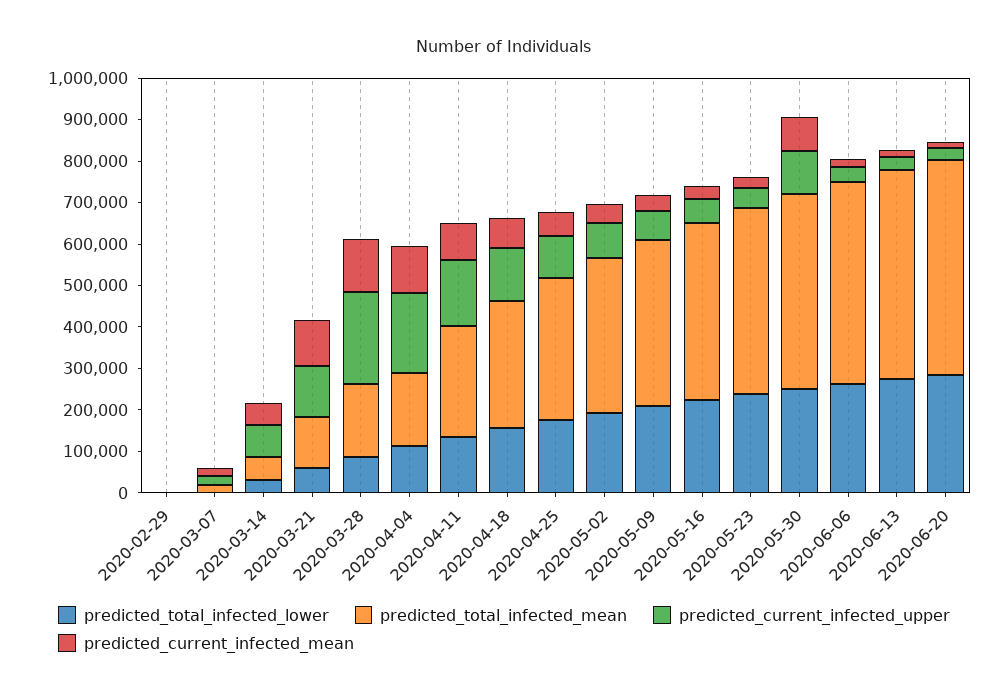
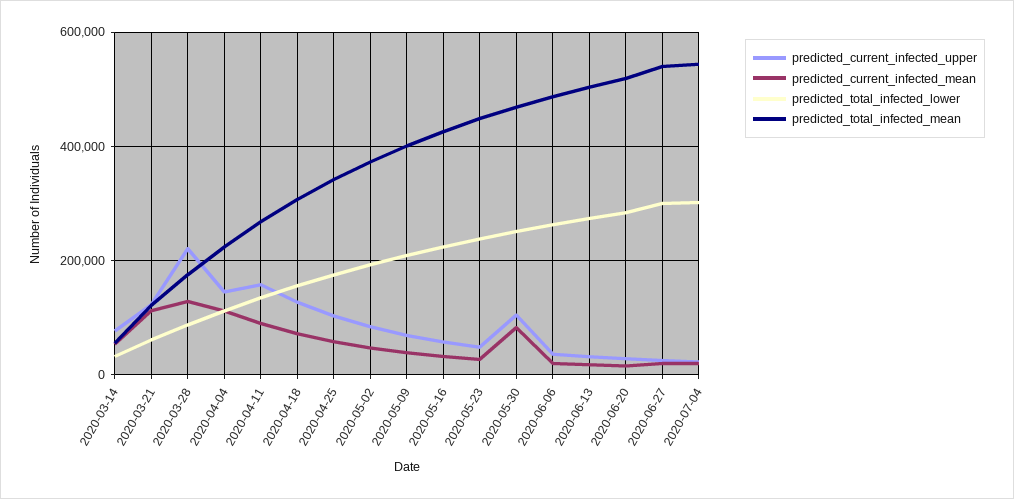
predicted_total_infected_lower, 2020-02-29: 0 -> none
predicted_total_infected_mean, 2020-02-29: 0 -> none
predicted_current_infected_upper, 2020-02-29: 0 -> none
predicted_current_infected_mean, 2020-02-29: 0 -> none
predicted_total_infected_lower, 2020-03-07: 0 -> none
predicted_total_infected_mean, 2020-03-07: 20000 -> none
predicted_current_infected_upper, 2020-03-07: 20000 -> none
predicted_current_infected_mean, 2020-03-07: 20000 -> none
predicted_total_infected_mean, 2020-04-04: 180000 -> 220000
predicted_current_infected_upper, 2020-04-04: 200000 -> 140000
predicted_current_infected_upper, 2020-06-27: none -> 20000
predicted_current_infected_mean, 2020-06-27: none -> 20000
predicted_total_infected_lower, 2020-06-27: none -> 300000
predicted_total_infected_mean, 2020-06-27: none -> 540000
predicted_current_infected_upper, 2020-07-04: none -> 20000
predicted_current_infected_mean, 2020-07-04: none -> 20000
predicted_total_infected_lower, 2020-07-04: none -> 300000
predicted_total_infected_mean, 2020-07-04: none -> 540000

